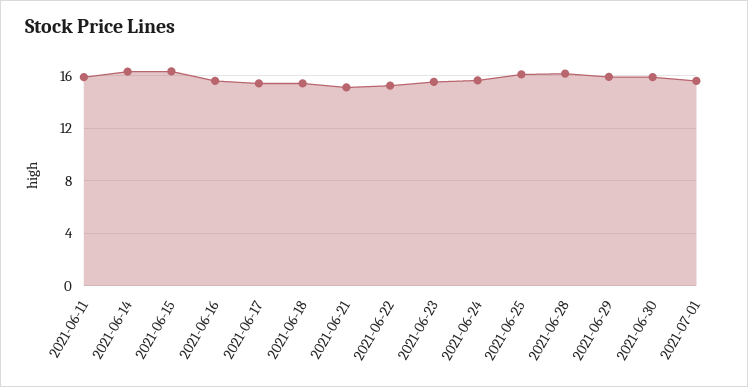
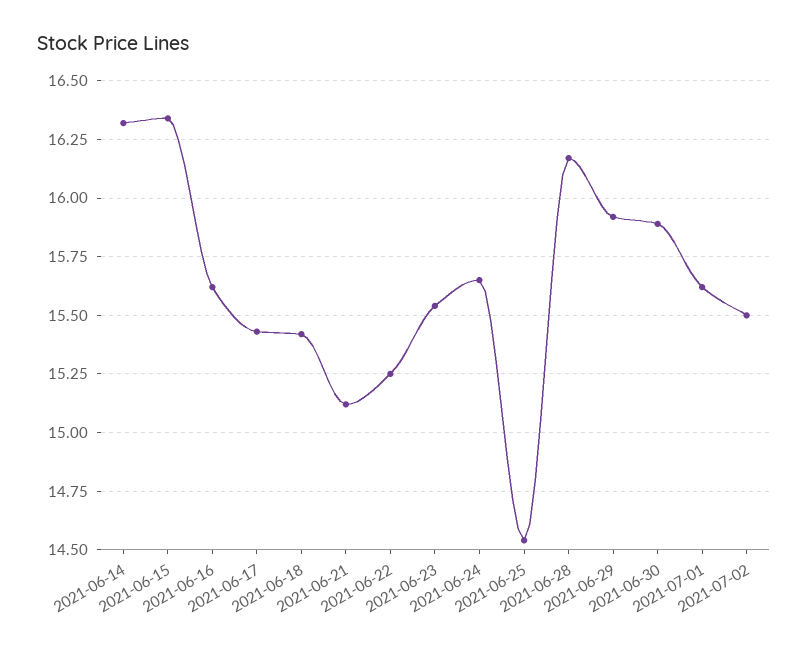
2021-06-11: 16 -> none
2021-06-25: 16 -> 14.55
2021-07-02: none -> 15.5

